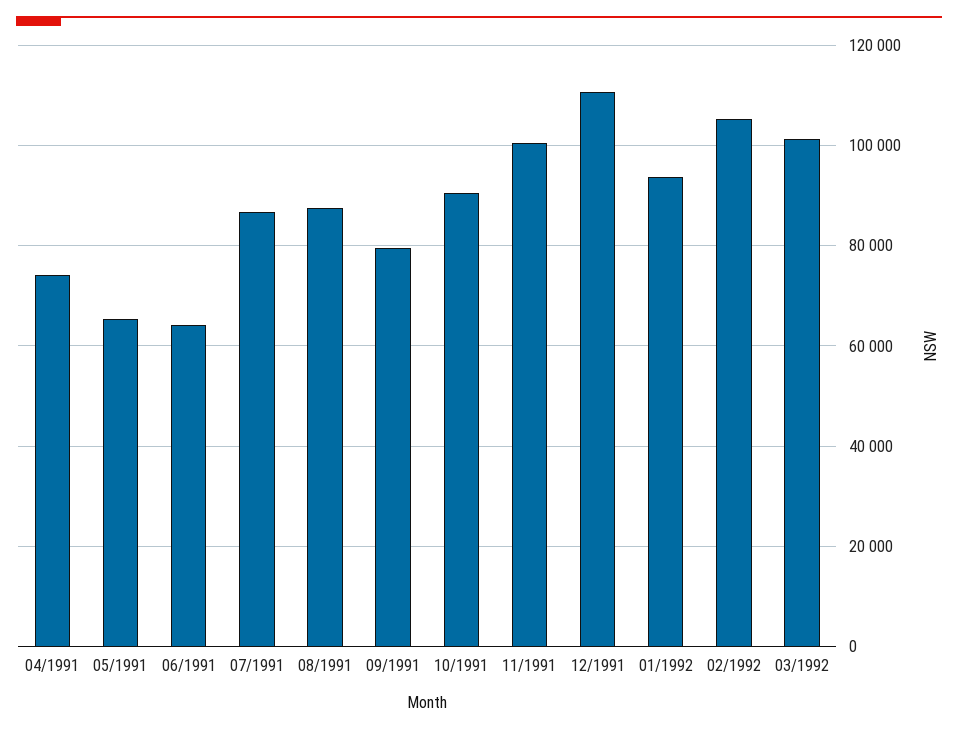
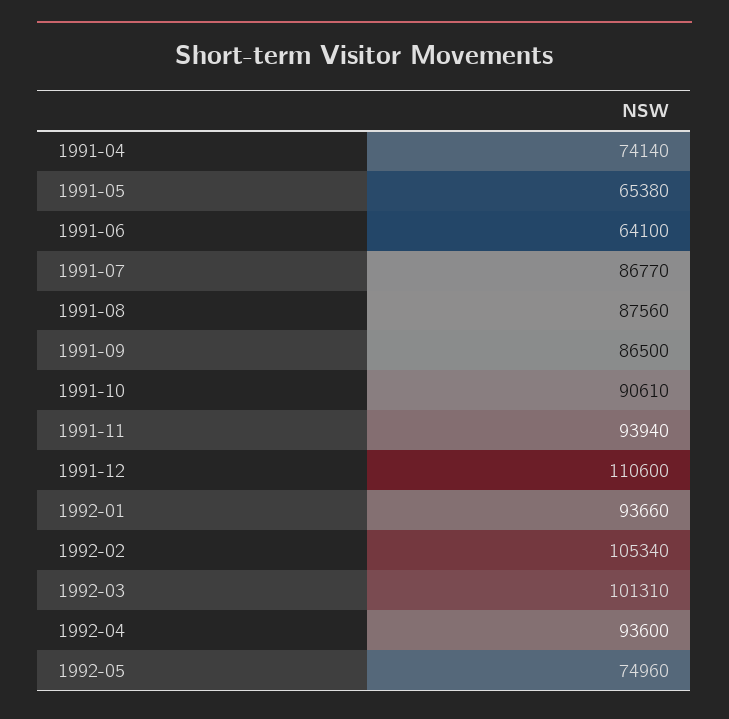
09/1991: 80000 -> 86500
11/1991: 100000 -> 93940
1992-04: none -> 93600
1992-05: none -> 74960

